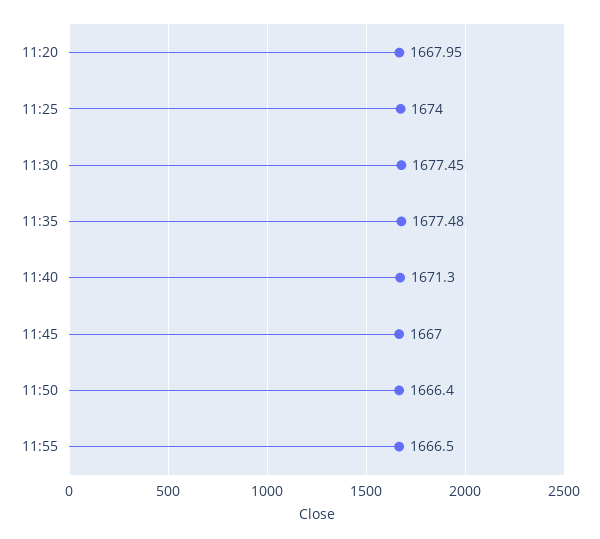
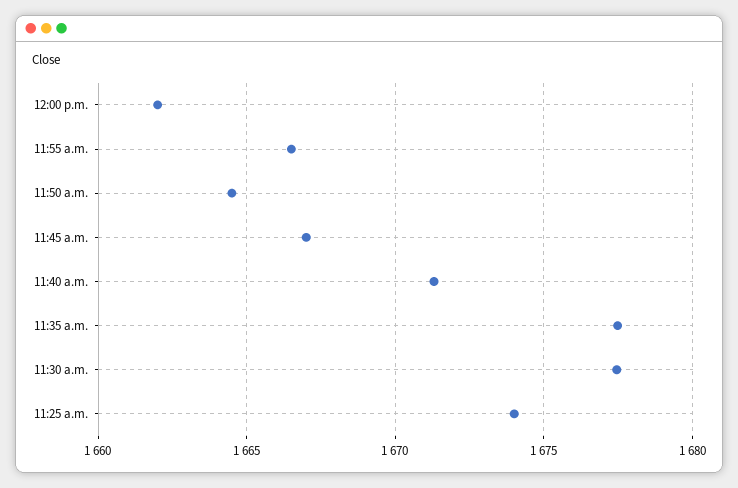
11:20: 1667.95 -> none
11:50: 1666.4 -> 1664.5
12:00 p.m.: none -> 1662

